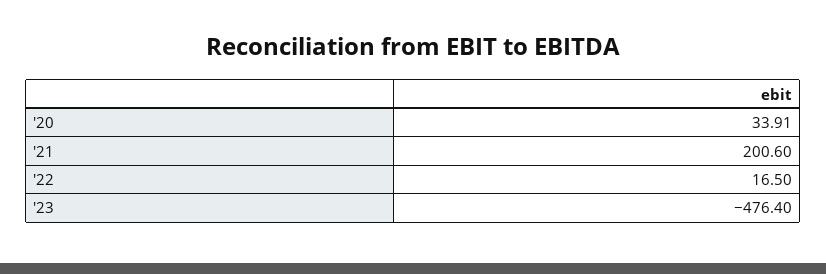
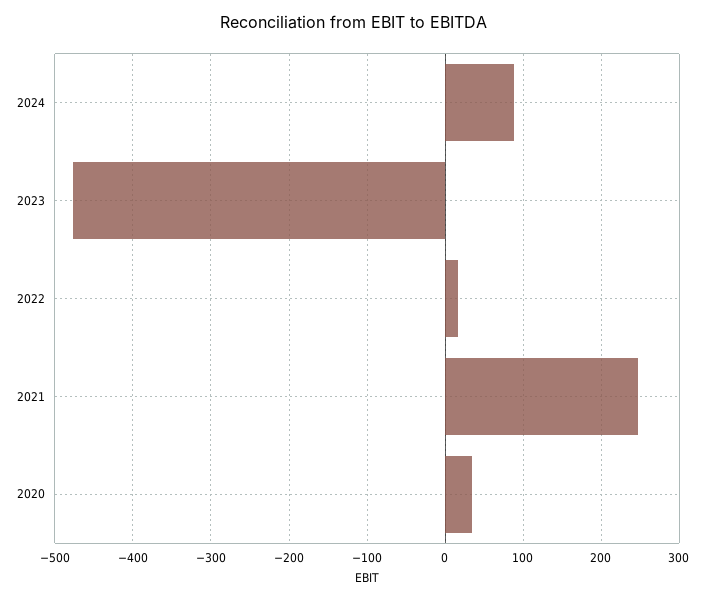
'21: 200.6 -> 250
2024: none -> 90

